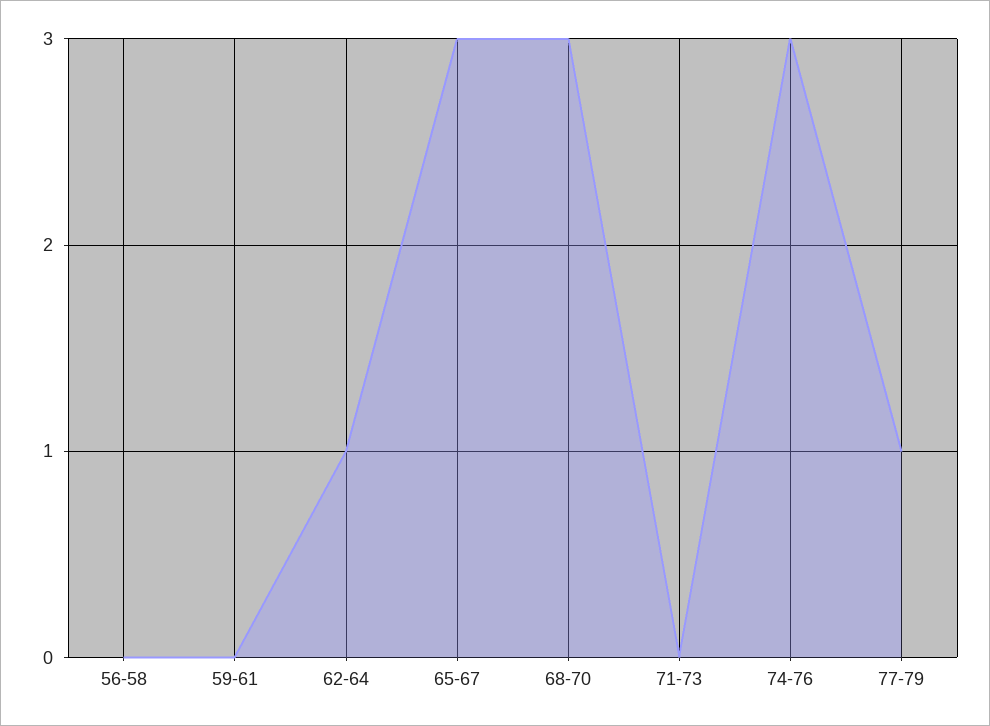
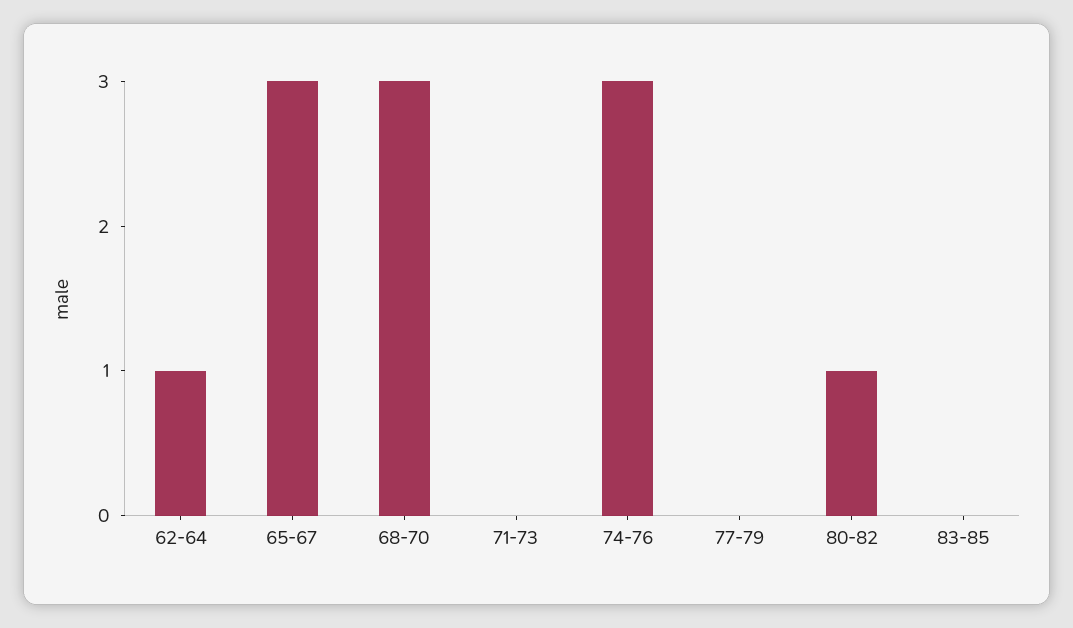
56-58: 0 -> none
59-61: 0 -> none
77-79: 1 -> 0
80-82: none -> 1
83-85: none -> 0

